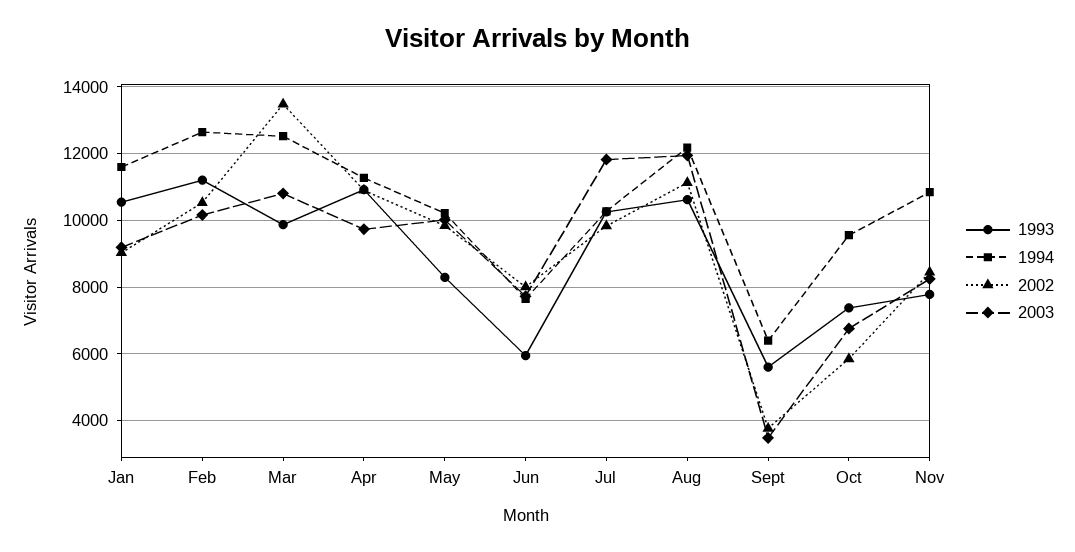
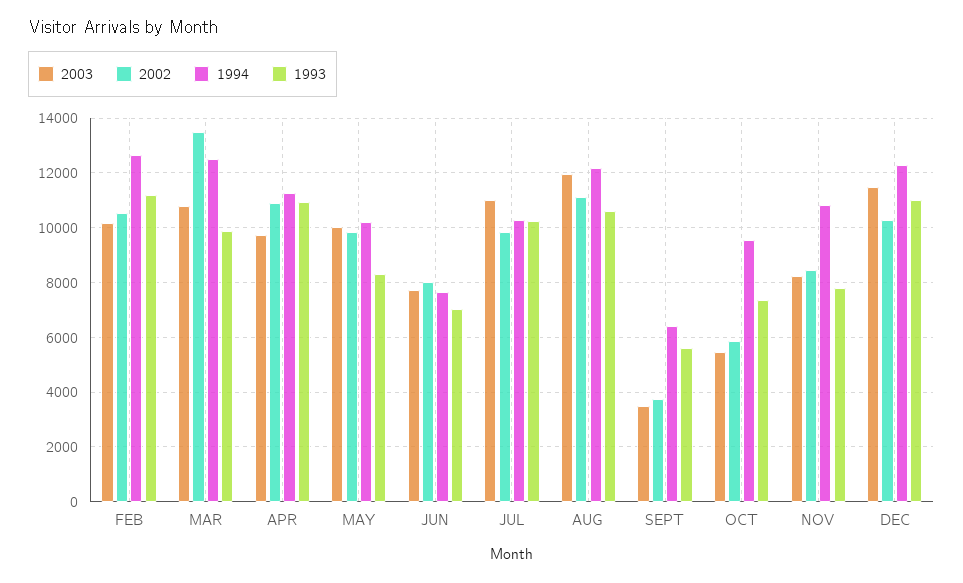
1993, Jan: 10600 -> none
1994, Jan: 11600 -> none
2002, Jan: 9000 -> none
2003, Jan: 9200 -> none
1993, Jun: 6000 -> 7000
2003, Jul: 11800 -> 11000
2003, Oct: 6800 -> 5500
2003, DEC: none -> 11500
2002, DEC: none -> 10250
1994, DEC: none -> 12250
1993, DEC: none -> 11000

